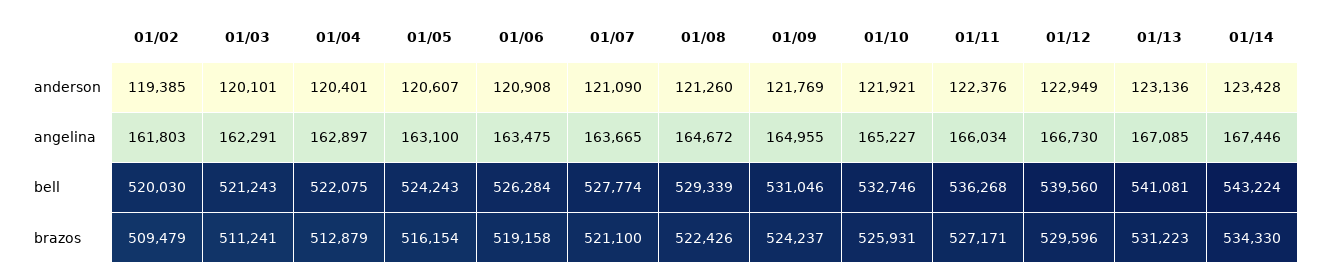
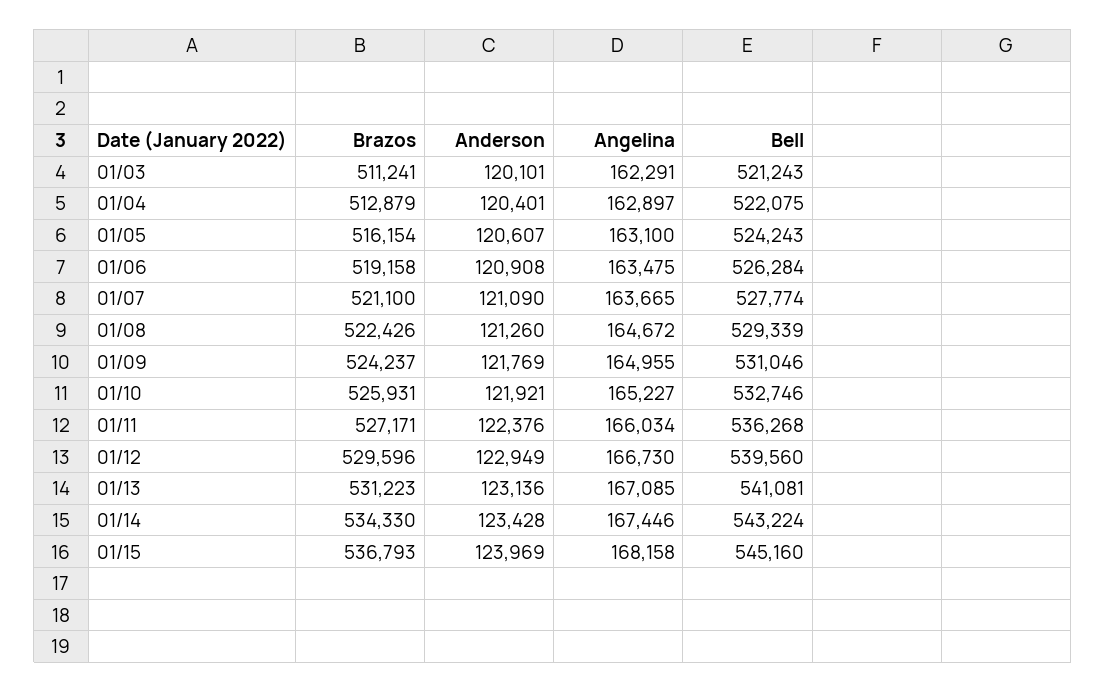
01/02, anderson: 119385 -> none
01/02, angelina: 161803 -> none
01/02, bell: 520030 -> none
01/02, brazos: 509479 -> none
01/15, brazos: none -> 536793
01/15, anderson: none -> 123969
01/15, angelina: none -> 168158
01/15, bell: none -> 545160

